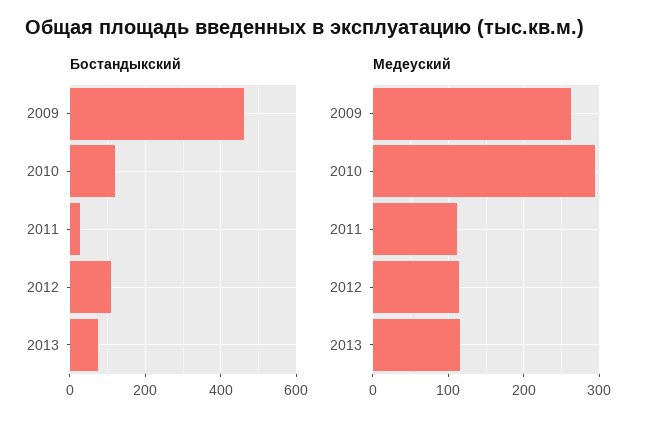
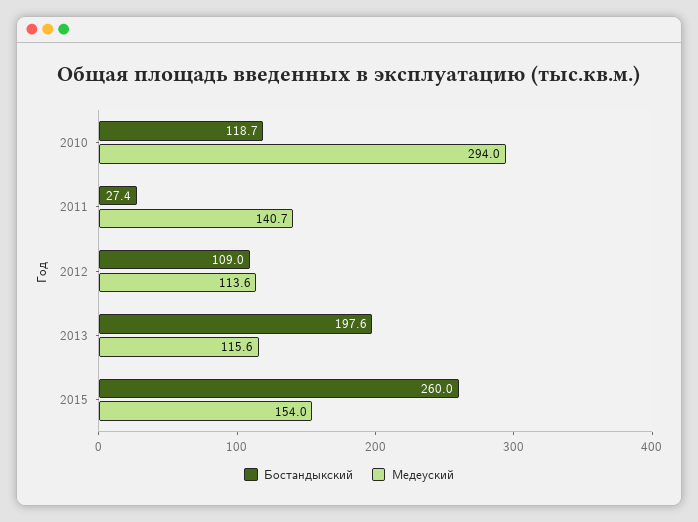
Бостандыкский, 2009: 460 -> none
Бостандыкский, 2013: 80 -> 197.6
Медеуский, 2009: 260 -> none
Медеуский, 2011: 110 -> 140.7
Бостандыкский, 2015: none -> 260
Медеуский, 2015: none -> 154

